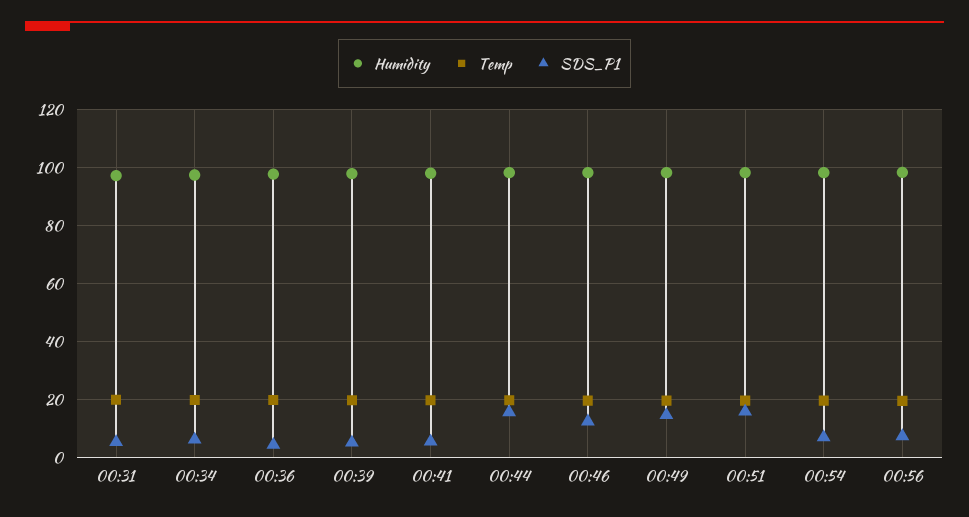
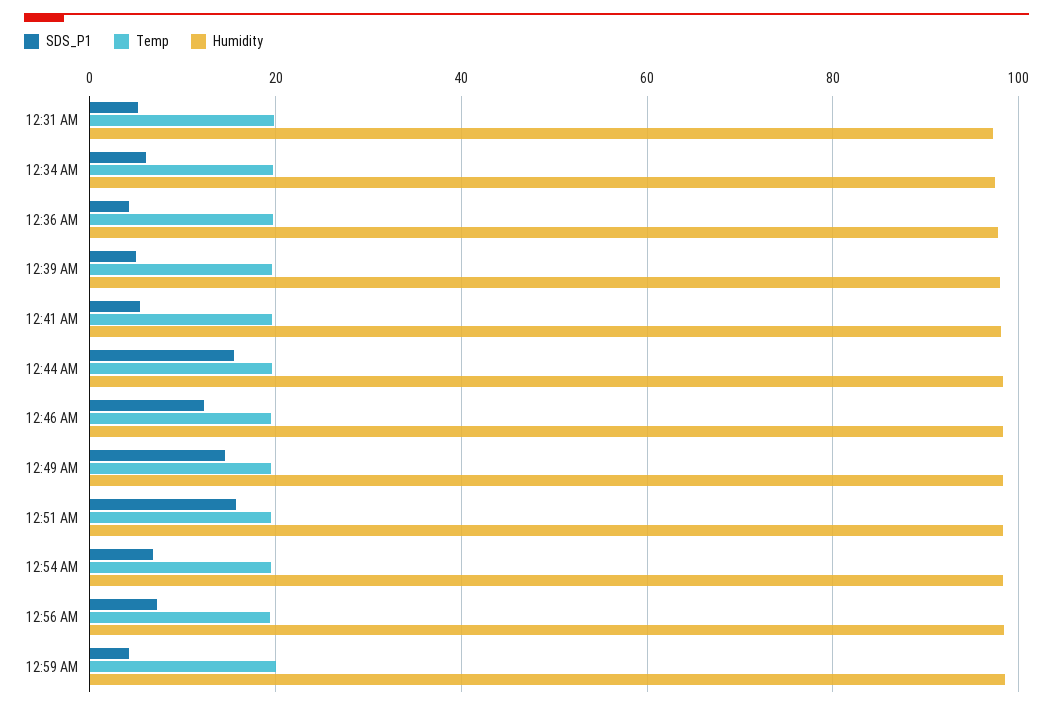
SDS_P1, 12:59 AM: none -> 4
Temp, 12:59 AM: none -> 20
Humidity, 12:59 AM: none -> 98

